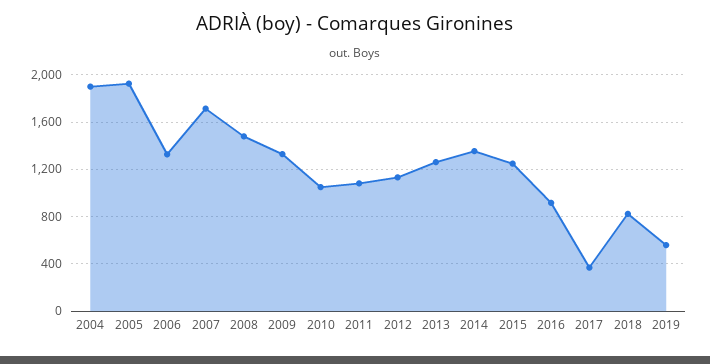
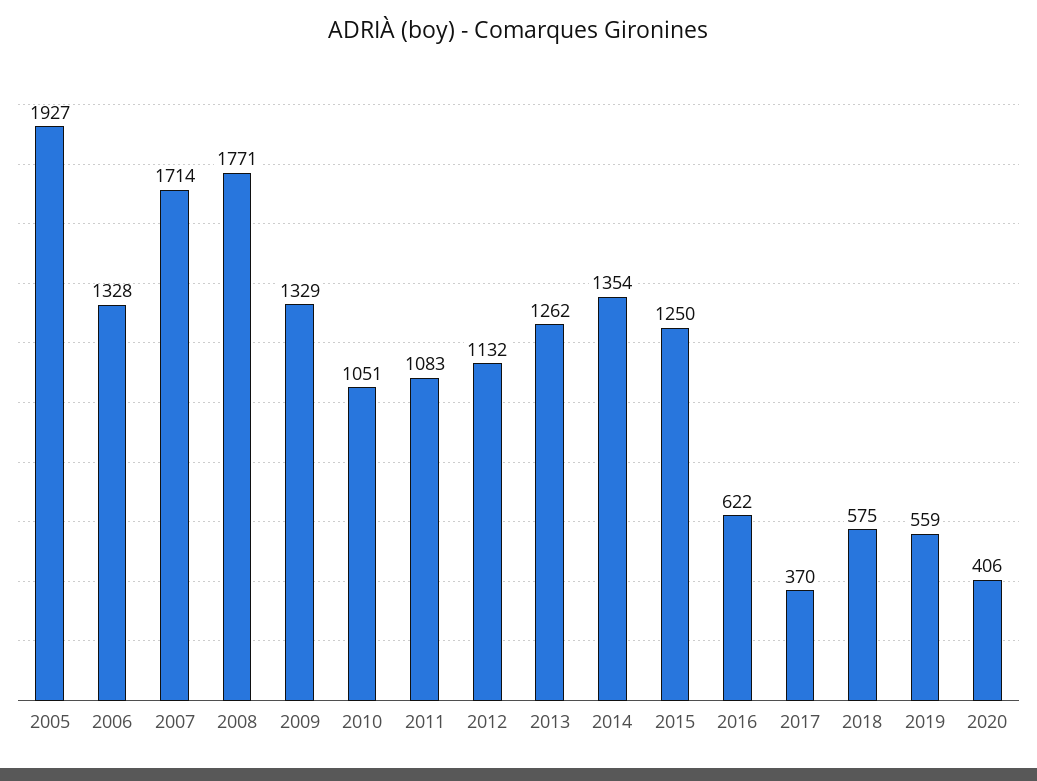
2004: 1900 -> none
2008: 1500 -> 1771
2016: 900 -> 622
2018: 800 -> 575
2020: none -> 406

